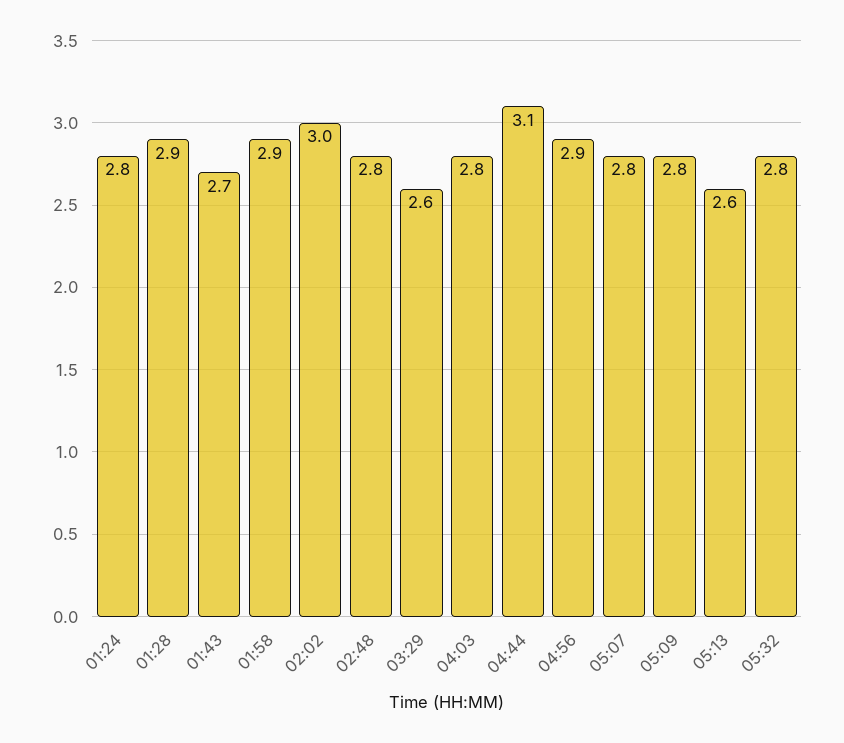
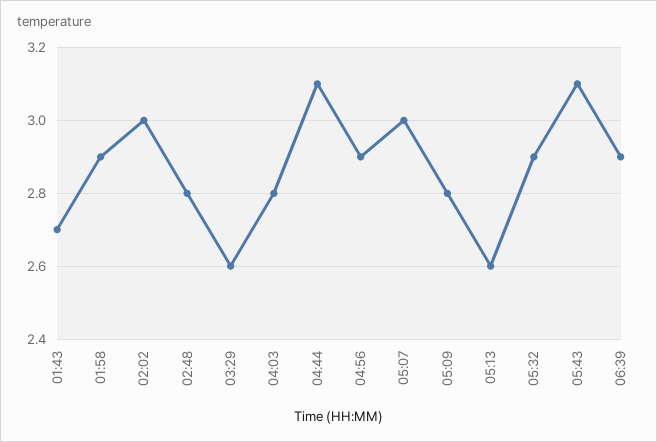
01:24: 2.8 -> none
01:28: 2.9 -> none
05:07: 2.8 -> 3
05:32: 2.8 -> 2.9
05:43: none -> 3.1
06:39: none -> 2.9

